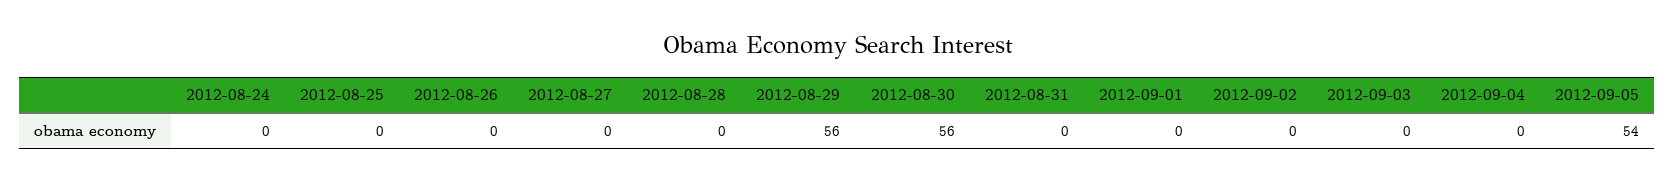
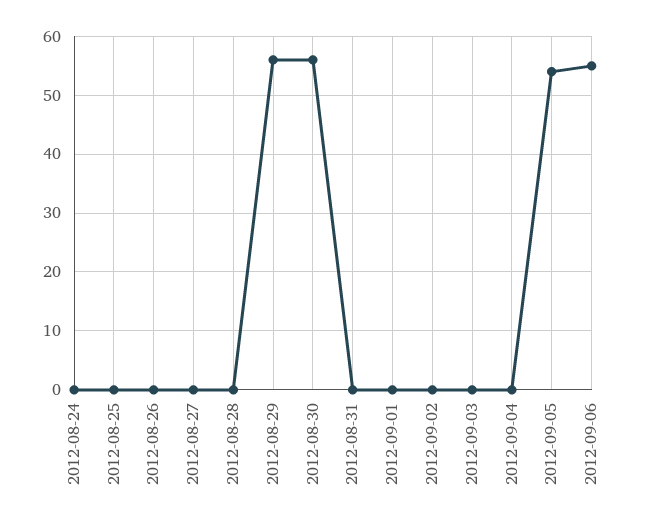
2012-09-06: none -> 55

